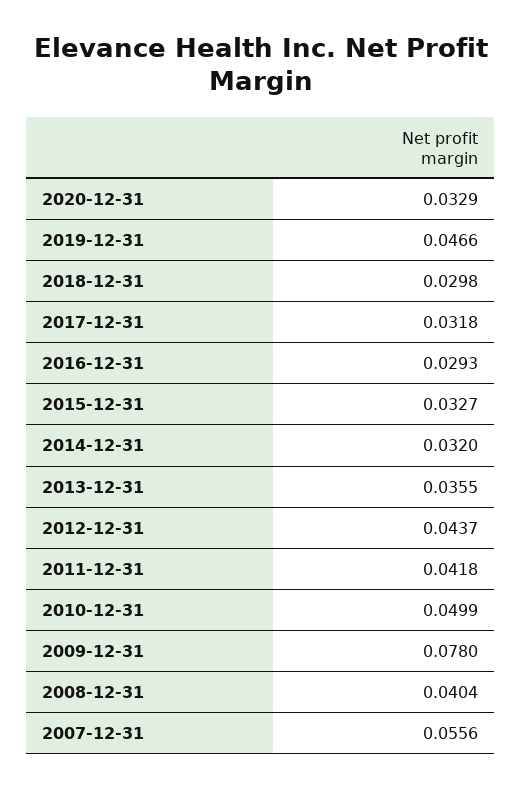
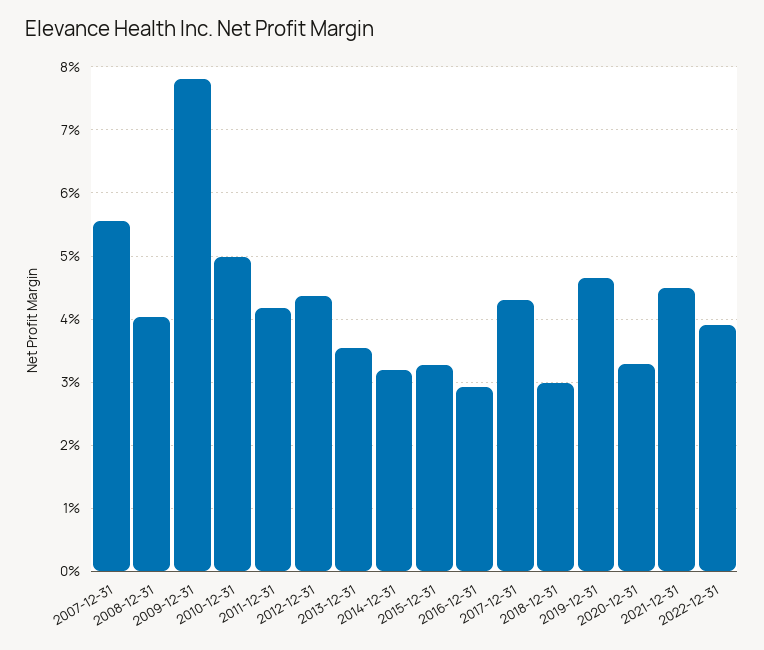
2017-12-31: 0.0318 -> 0.043
2021-12-31: none -> 0.045
2022-12-31: none -> 0.039

